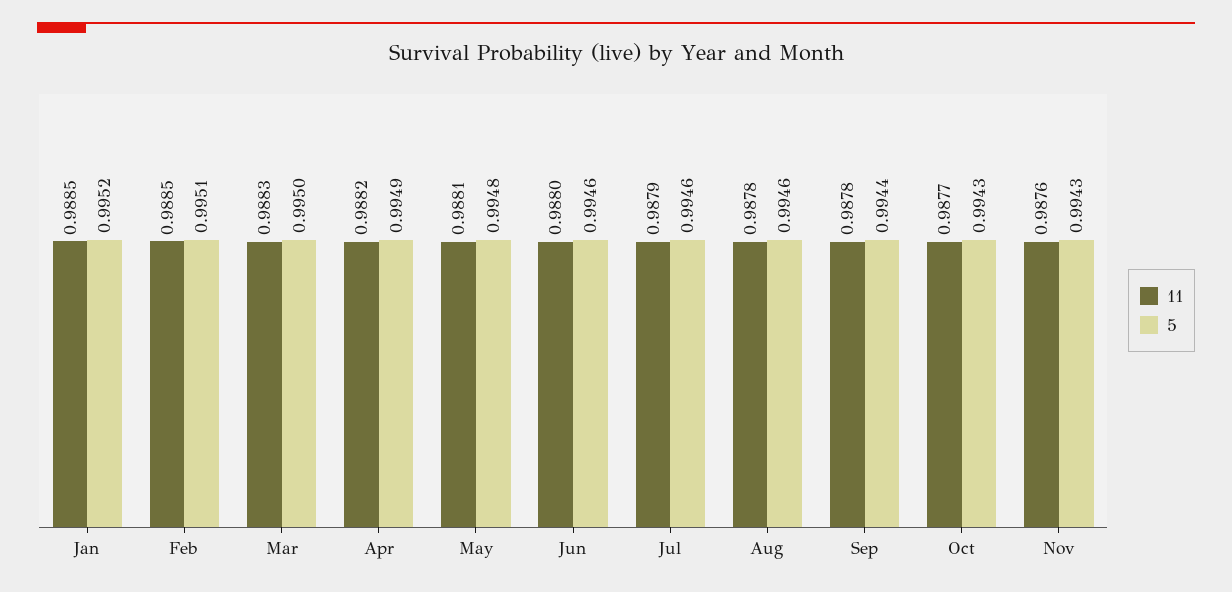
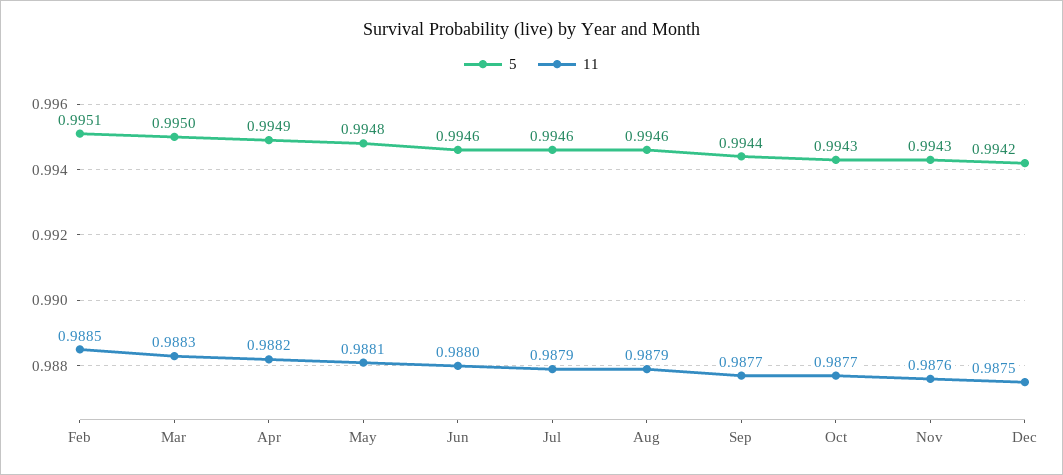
11, Jan: 0.9885 -> none
5, Jan: 0.9952 -> none
11, Aug: 0.9878 -> 0.9879
11, Sep: 0.9878 -> 0.9877
5, Dec: none -> 0.9942
11, Dec: none -> 0.9875

